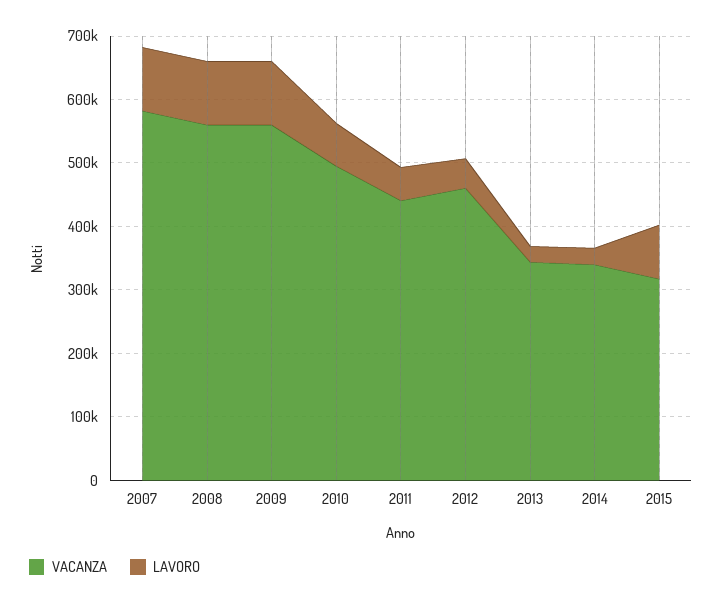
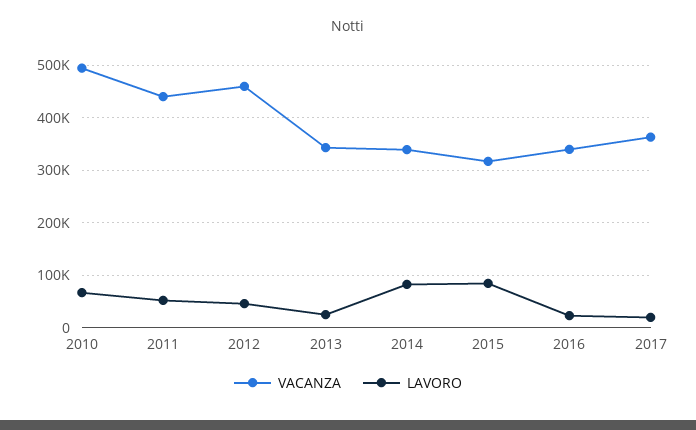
VACANZA, 2007: 580000 -> none
LAVORO, 2007: 100000 -> none
VACANZA, 2008: 560000 -> none
LAVORO, 2008: 100000 -> none
VACANZA, 2009: 560000 -> none
LAVORO, 2009: 100000 -> none
LAVORO, 2014: 20000 -> 80000
VACANZA, 2016: none -> 340000
LAVORO, 2016: none -> 20000
VACANZA, 2017: none -> 360000
LAVORO, 2017: none -> 20000

